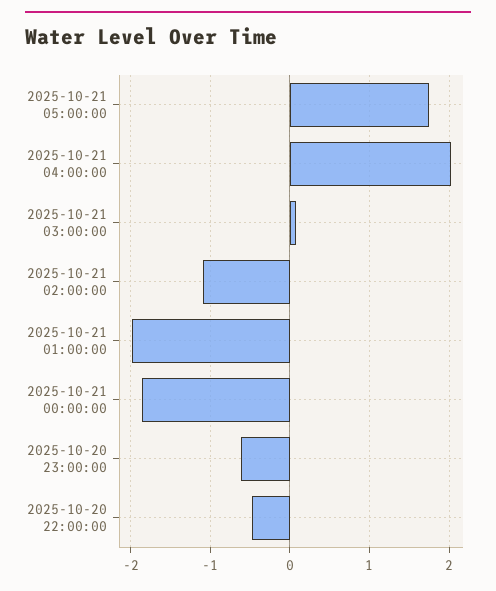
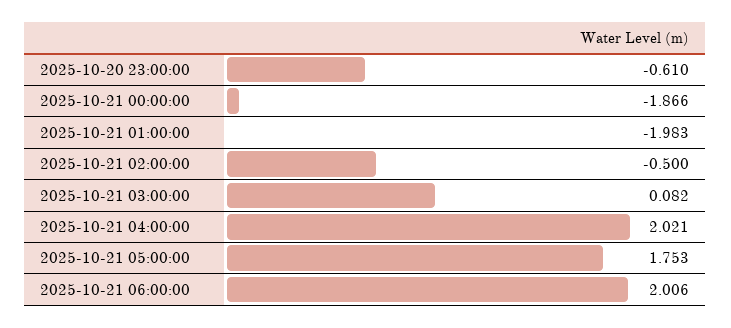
2025-10-21 02:00:00: -1.1 -> -0.5
2025-10-20 22:00:00: -0.5 -> none
2025-10-21 06:00:00: none -> 2.006

